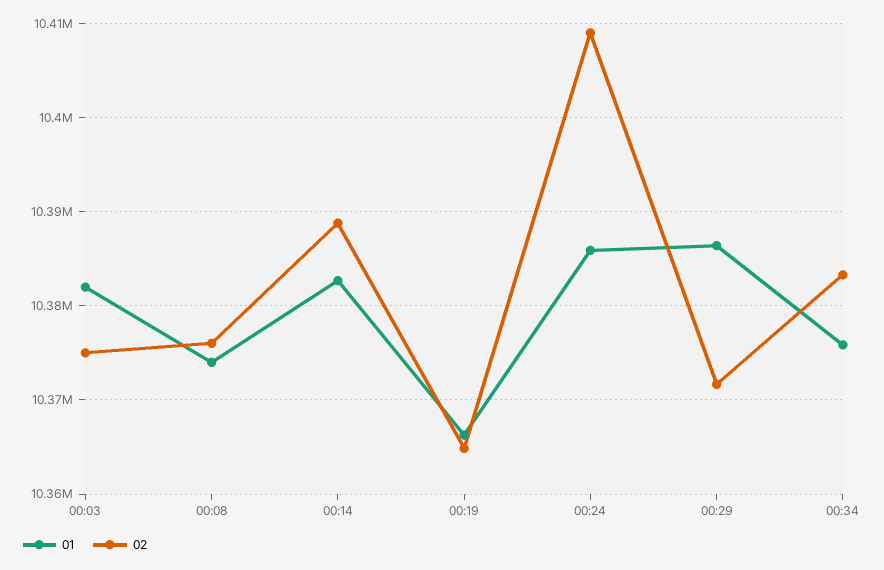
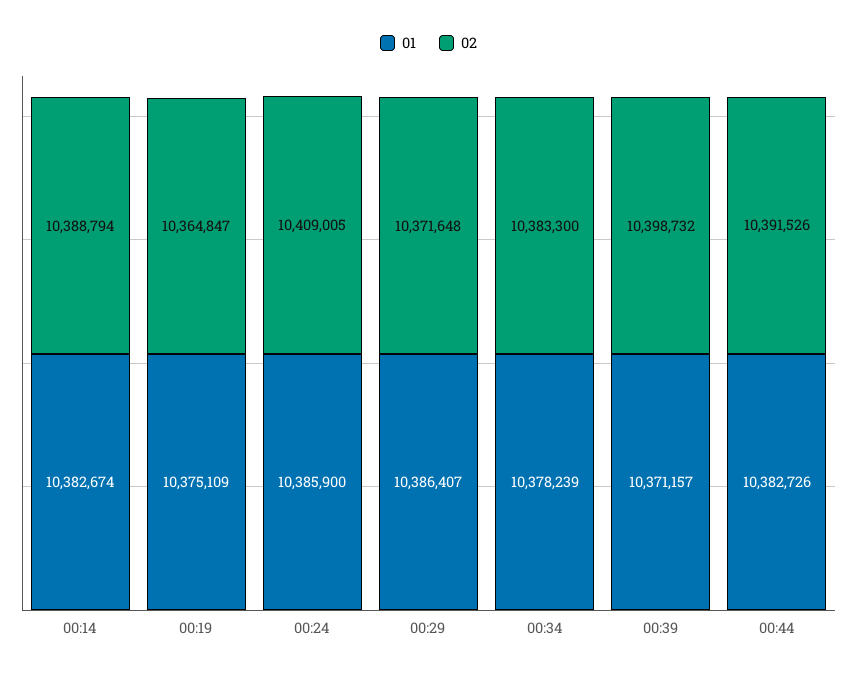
01, 00:03: 10382000 -> none
02, 00:03: 10375000 -> none
01, 00:08: 10374000 -> none
02, 00:08: 10376000 -> none
01, 00:19: 10366000 -> 10375109
01, 00:34: 10376000 -> 10378239
01, 00:39: none -> 10371157
02, 00:39: none -> 10398732
01, 00:44: none -> 10382726
02, 00:44: none -> 10391526

